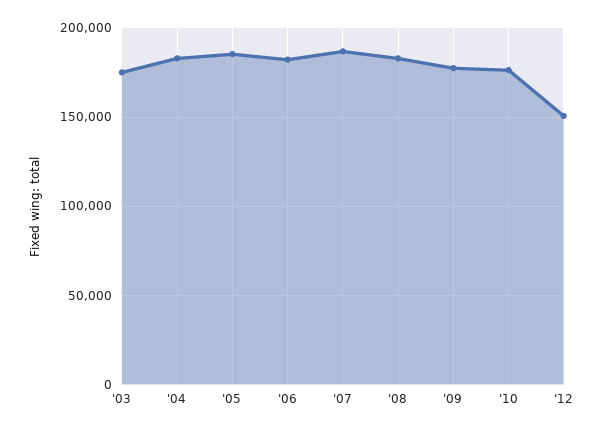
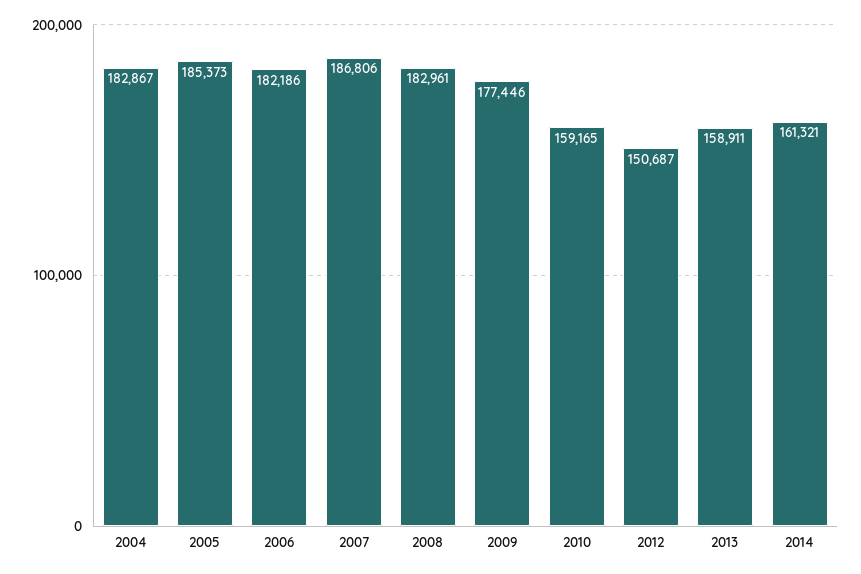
'03: 175000 -> none
'10: 175000 -> 159165
2013: none -> 158911
2014: none -> 161321

